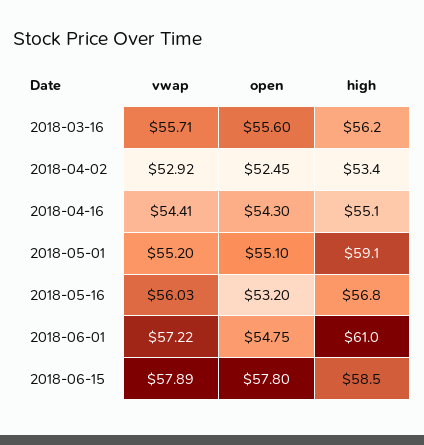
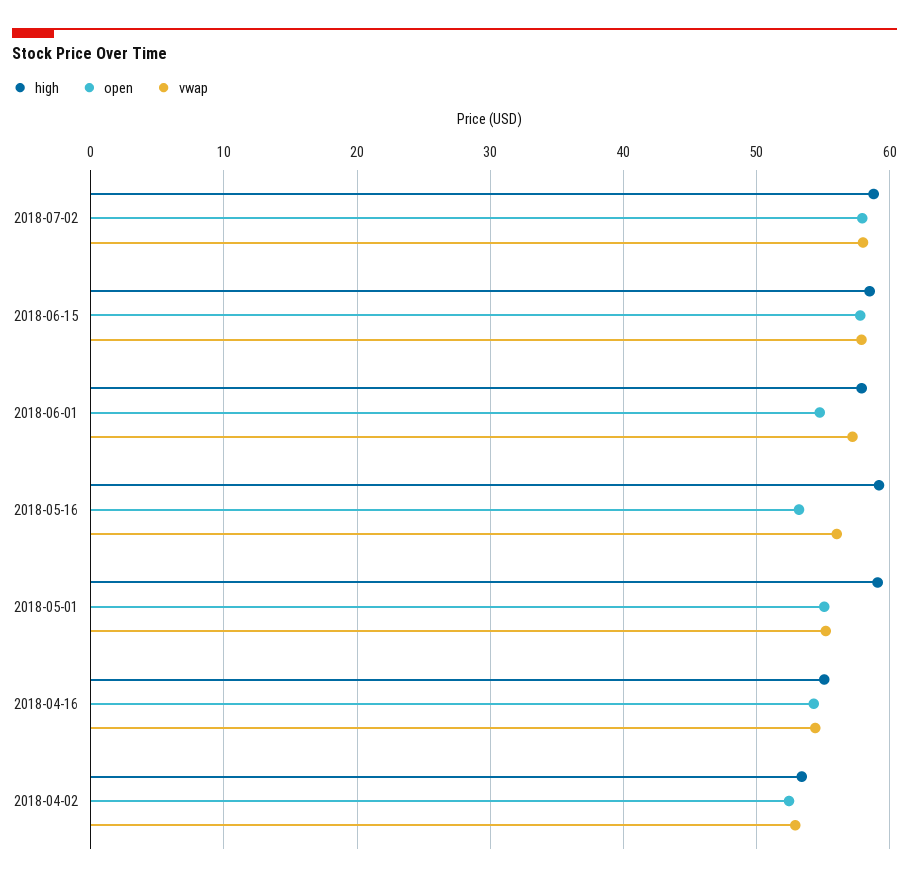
vwap, 2018-03-16: 55.71 -> none
open, 2018-03-16: 55.6 -> none
high, 2018-03-16: 56.2 -> none
high, 2018-05-16: 56.8 -> 59
high, 2018-06-01: 61 -> 58
high, 2018-07-02: none -> 59
open, 2018-07-02: none -> 58
vwap, 2018-07-02: none -> 58

